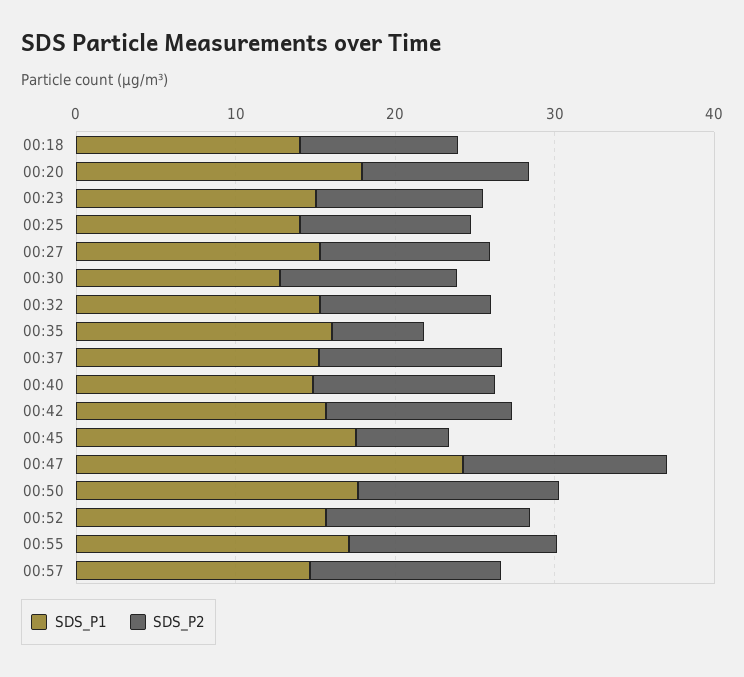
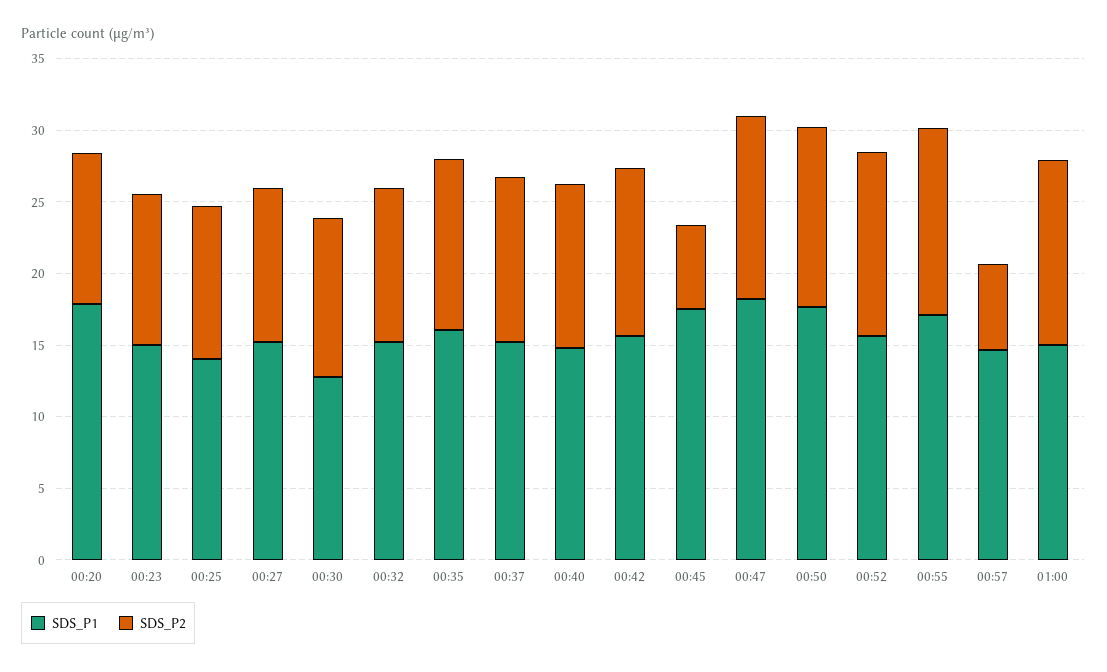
SDS_P1, 00:18: 14 -> none
SDS_P2, 00:18: 10 -> none
SDS_P2, 00:35: 6 -> 12
SDS_P1, 00:47: 24 -> 18
SDS_P2, 00:57: 12 -> 6
SDS_P1, 01:00: none -> 15
SDS_P2, 01:00: none -> 13

